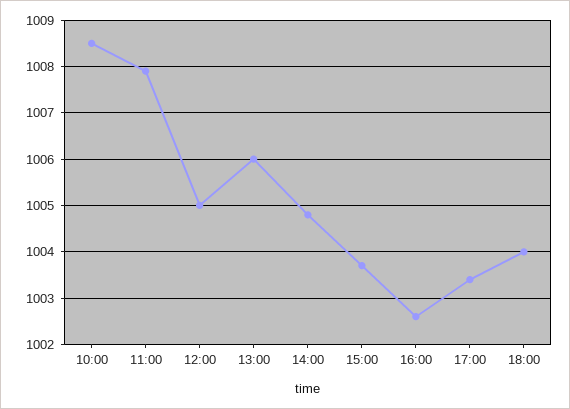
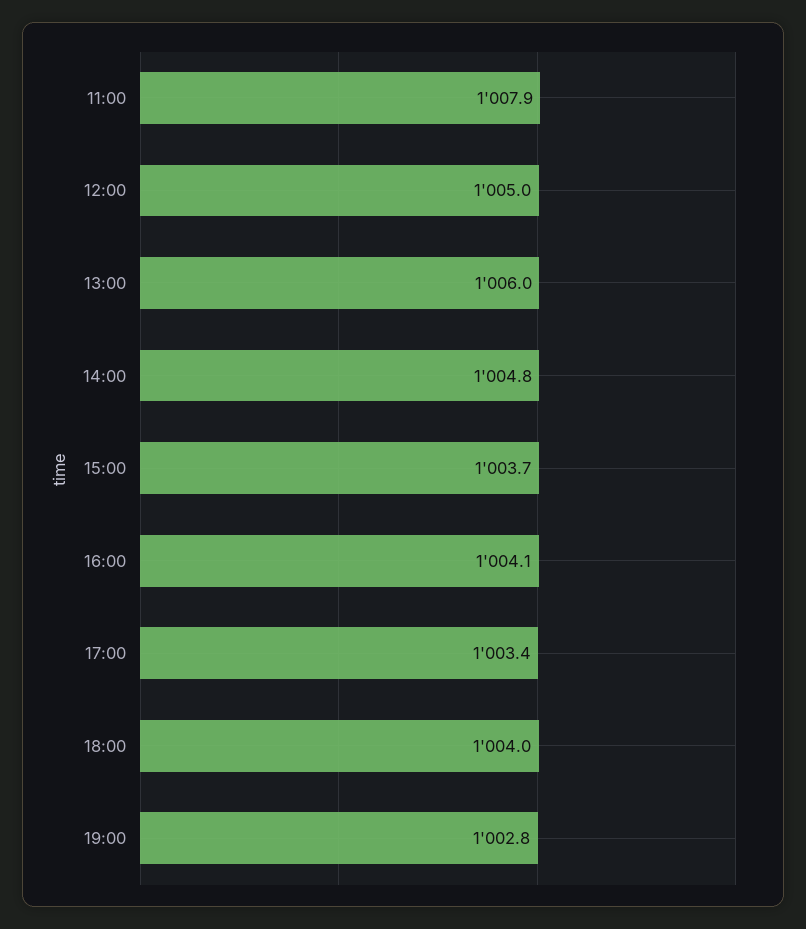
10:00: 1008.5 -> none
16:00: 1002.5 -> 1004.1
19:00: none -> 1002.8

